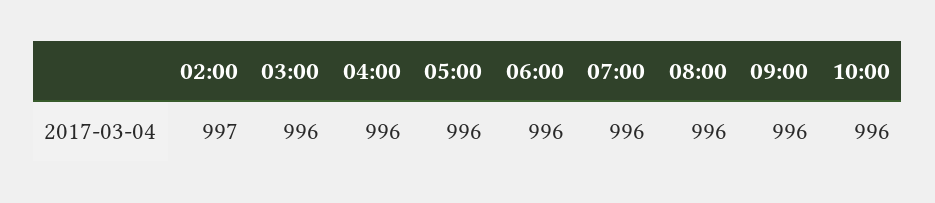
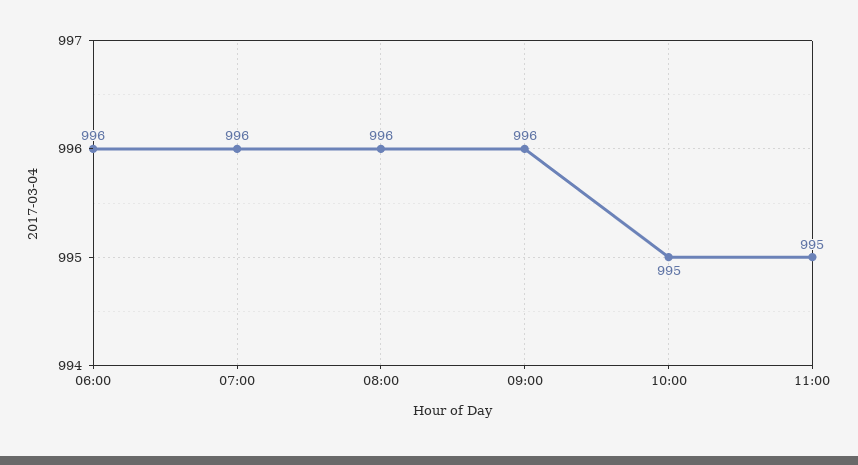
02:00: 997 -> none
03:00: 996 -> none
04:00: 996 -> none
05:00: 996 -> none
10:00: 996 -> 995
11:00: none -> 995

